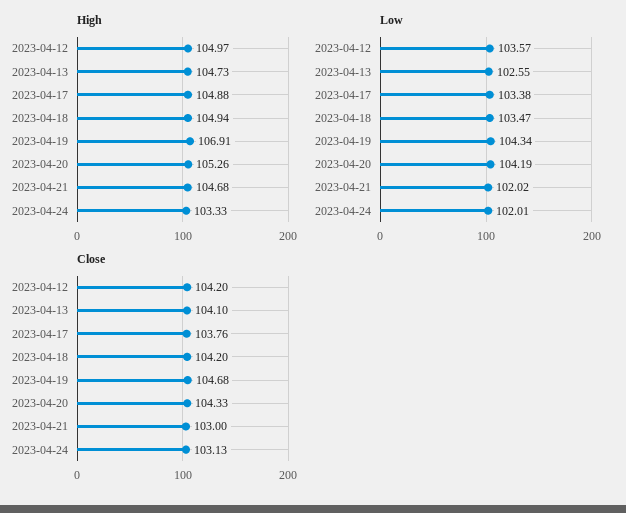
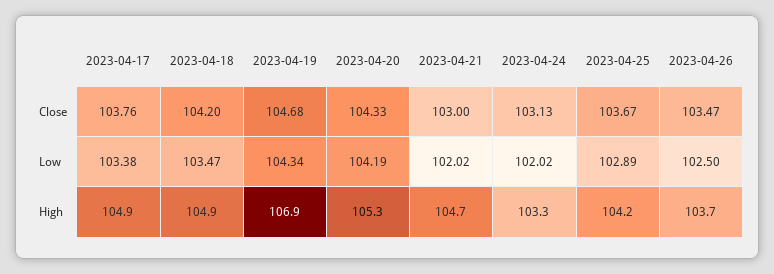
High, 2023-04-12: 104.97 -> none
High, 2023-04-13: 104.73 -> none
Low, 2023-04-12: 103.57 -> none
Low, 2023-04-13: 102.55 -> none
Low, 2023-04-24: 102.01 -> 102.02
Close, 2023-04-12: 104.2 -> none
Close, 2023-04-13: 104.1 -> none
Close, 2023-04-25: none -> 103.67
Close, 2023-04-26: none -> 103.47
Low, 2023-04-25: none -> 102.89
Low, 2023-04-26: none -> 102.5
High, 2023-04-25: none -> 104.2
High, 2023-04-26: none -> 103.7

